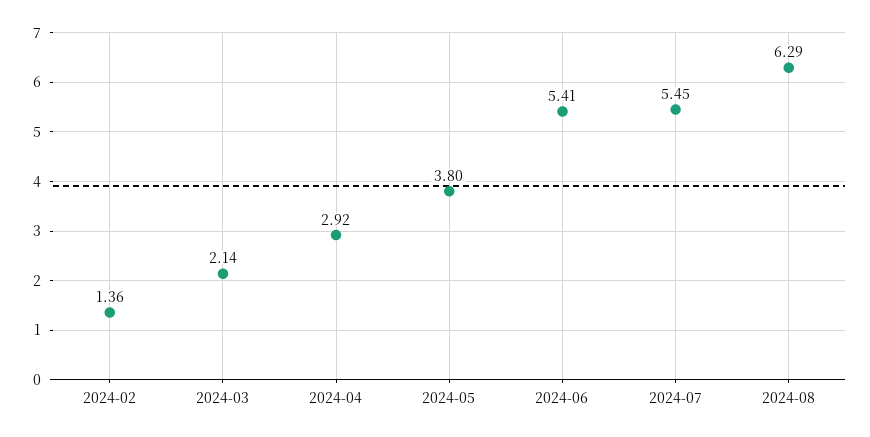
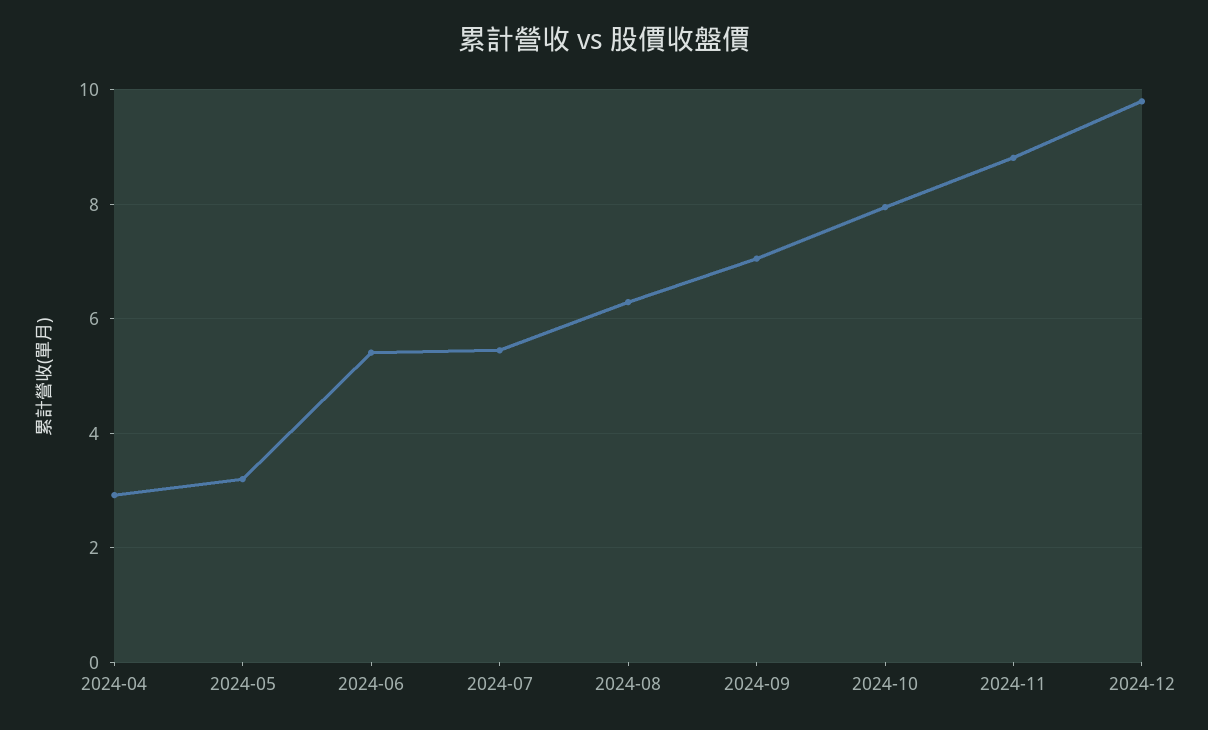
2024-02: 1.36 -> none
2024-03: 2.14 -> none
2024-05: 3.8 -> 3.2
2024-09: none -> 7
2024-10: none -> 8
2024-11: none -> 8.8
2024-12: none -> 9.8

